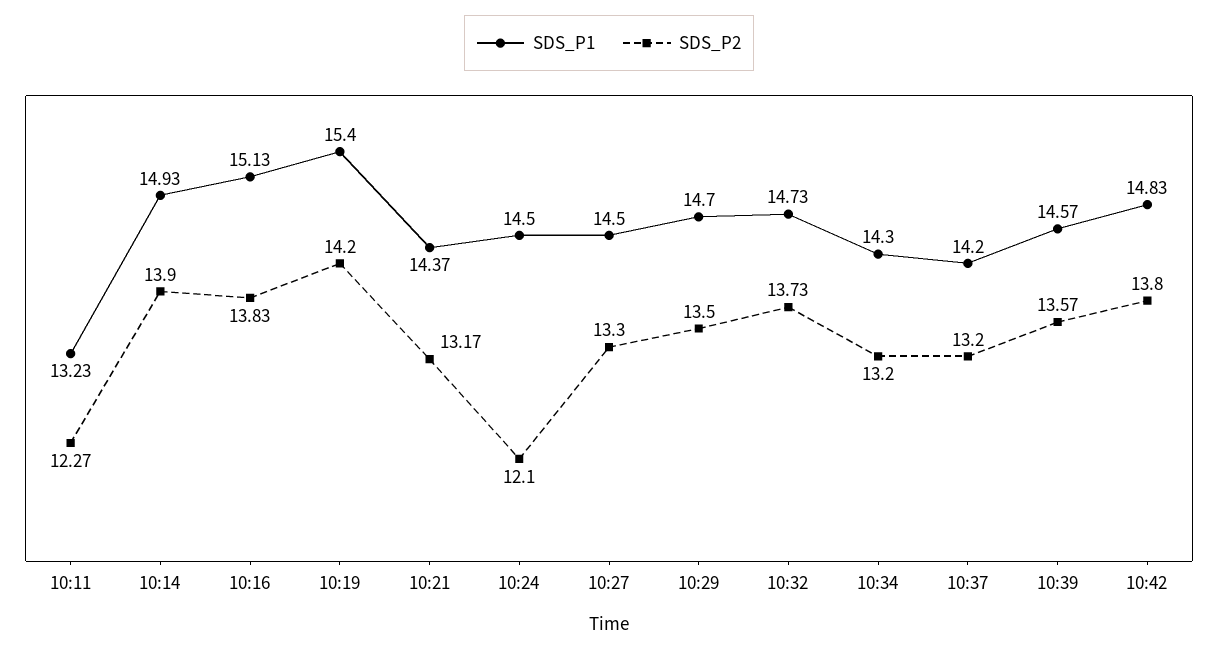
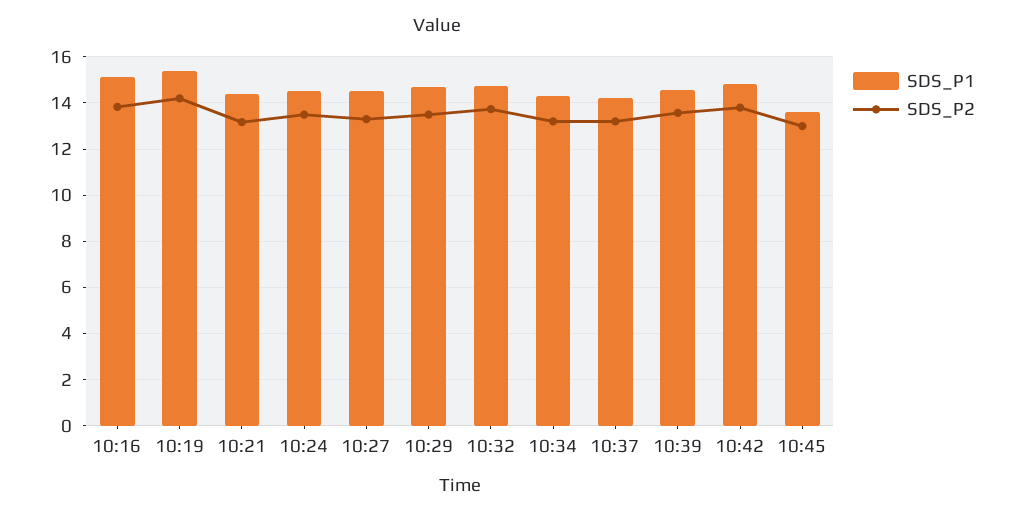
SDS_P1, 10:11: 13.23 -> none
SDS_P2, 10:11: 12.27 -> none
SDS_P1, 10:14: 14.93 -> none
SDS_P2, 10:14: 13.9 -> none
SDS_P2, 10:24: 12.1 -> 13.5
SDS_P1, 10:45: none -> 13.5
SDS_P2, 10:45: none -> 13

